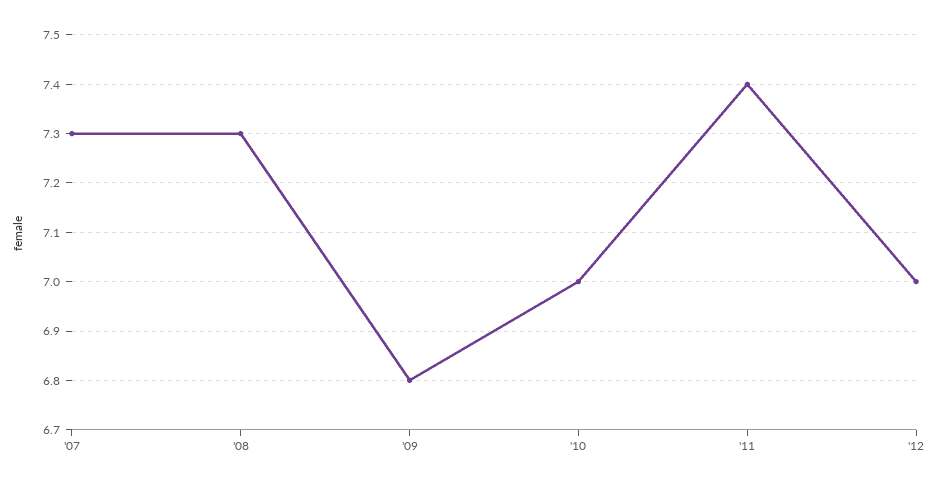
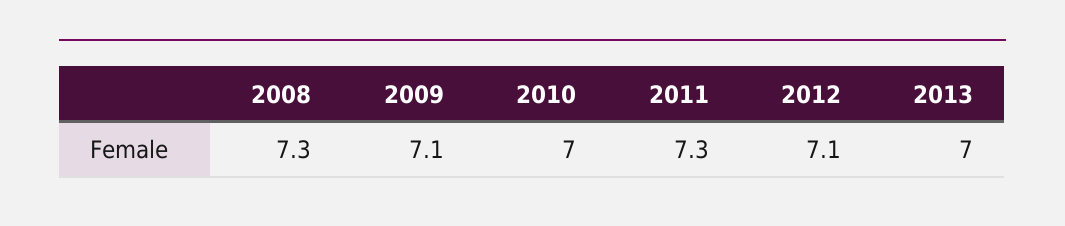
'07: 7.3 -> none
'09: 6.8 -> 7.1
'11: 7.4 -> 7.3
'12: 7 -> 7.1
2013: none -> 7

